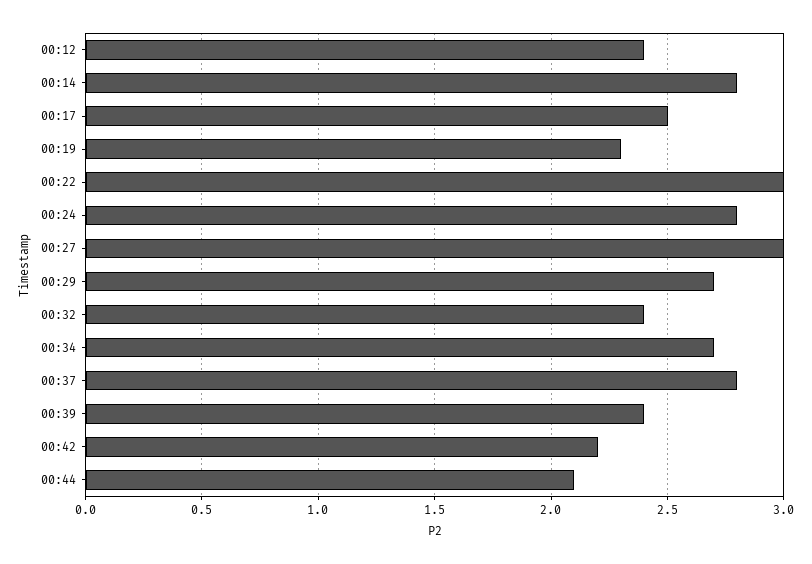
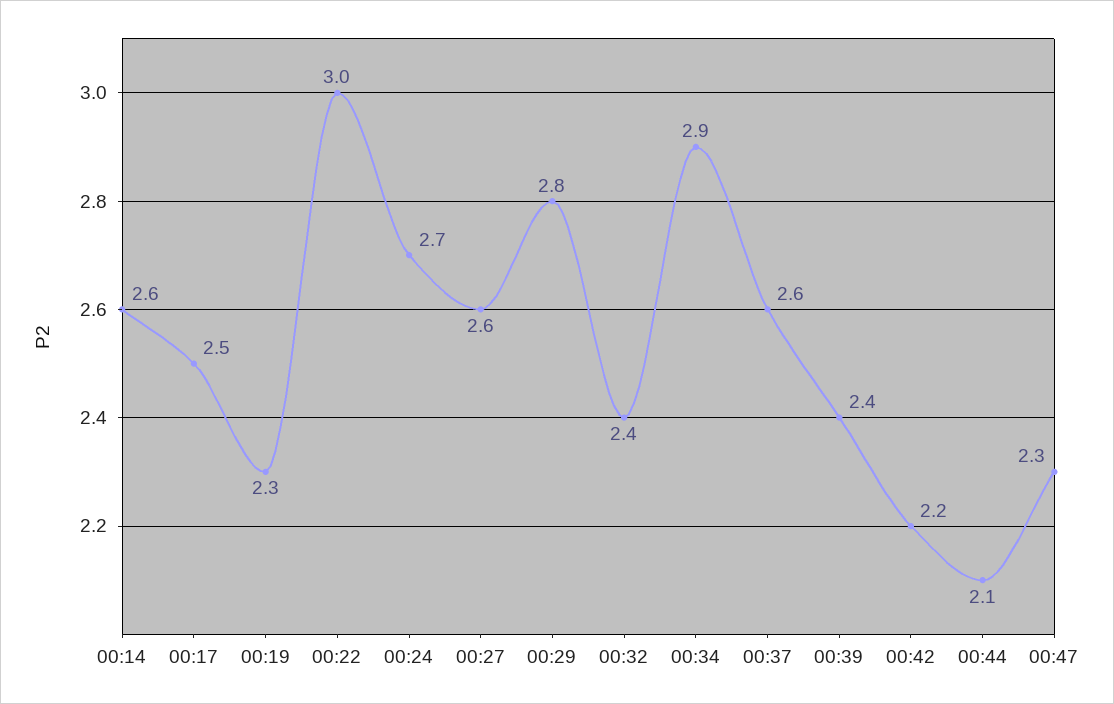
00:12: 2.4 -> none
00:14: 2.8 -> 2.6
00:24: 2.8 -> 2.7
00:27: 3 -> 2.6
00:29: 2.7 -> 2.8
00:34: 2.7 -> 2.9
00:37: 2.8 -> 2.6
00:47: none -> 2.3

